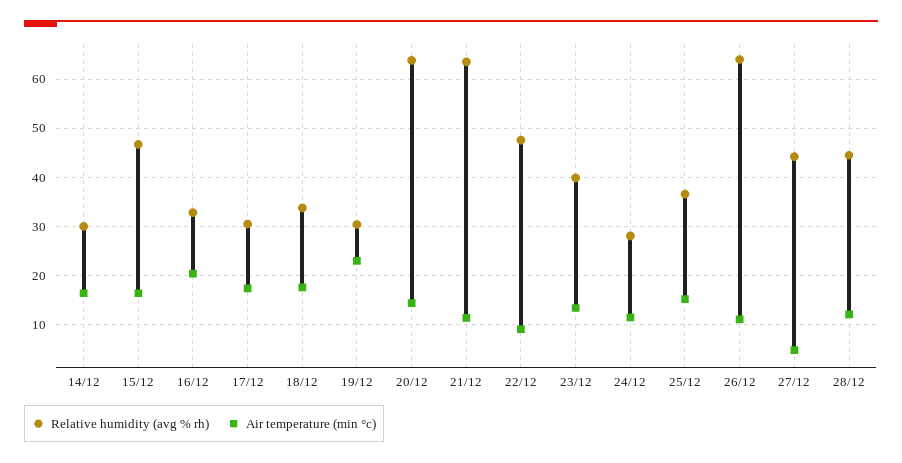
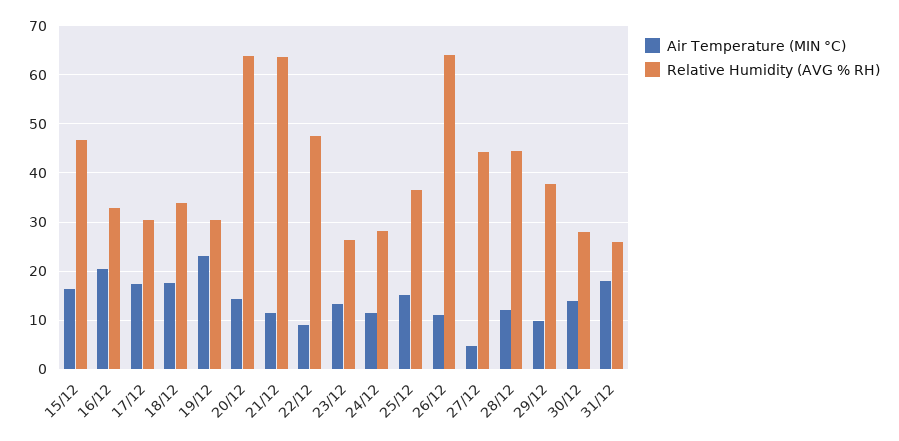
Relative humidity (avg % rh), 14/12: 30 -> none
Air temperature (min °c), 14/12: 16 -> none
Relative humidity (avg % rh), 23/12: 40 -> 26
Air temperature (min °c), 29/12: none -> 10
Relative humidity (avg % rh), 29/12: none -> 38
Air temperature (min °c), 30/12: none -> 14
Relative humidity (avg % rh), 30/12: none -> 28
Air temperature (min °c), 31/12: none -> 18
Relative humidity (avg % rh), 31/12: none -> 26

